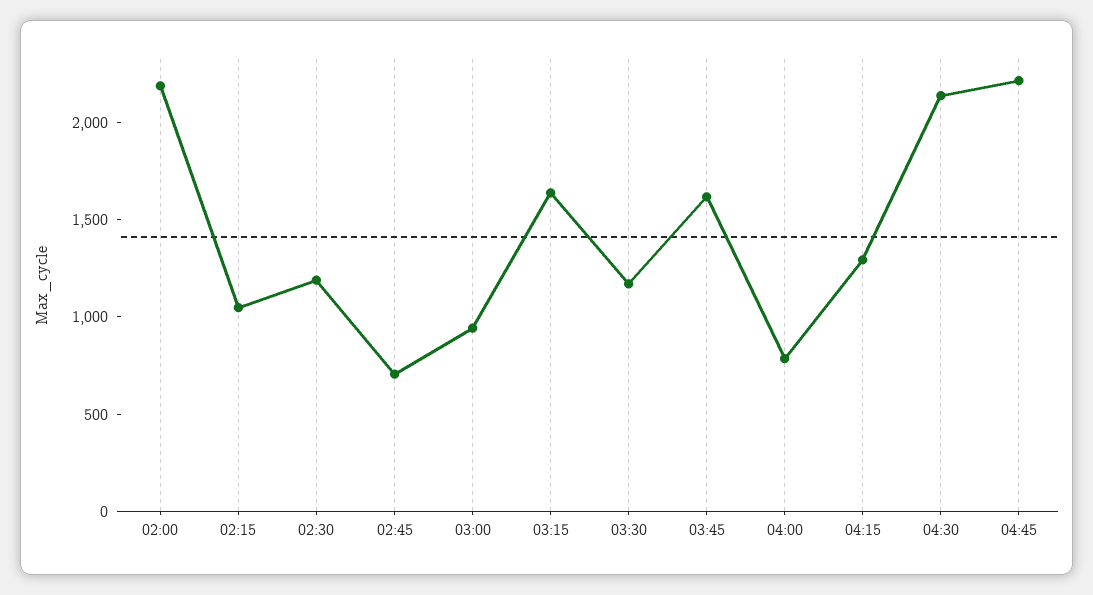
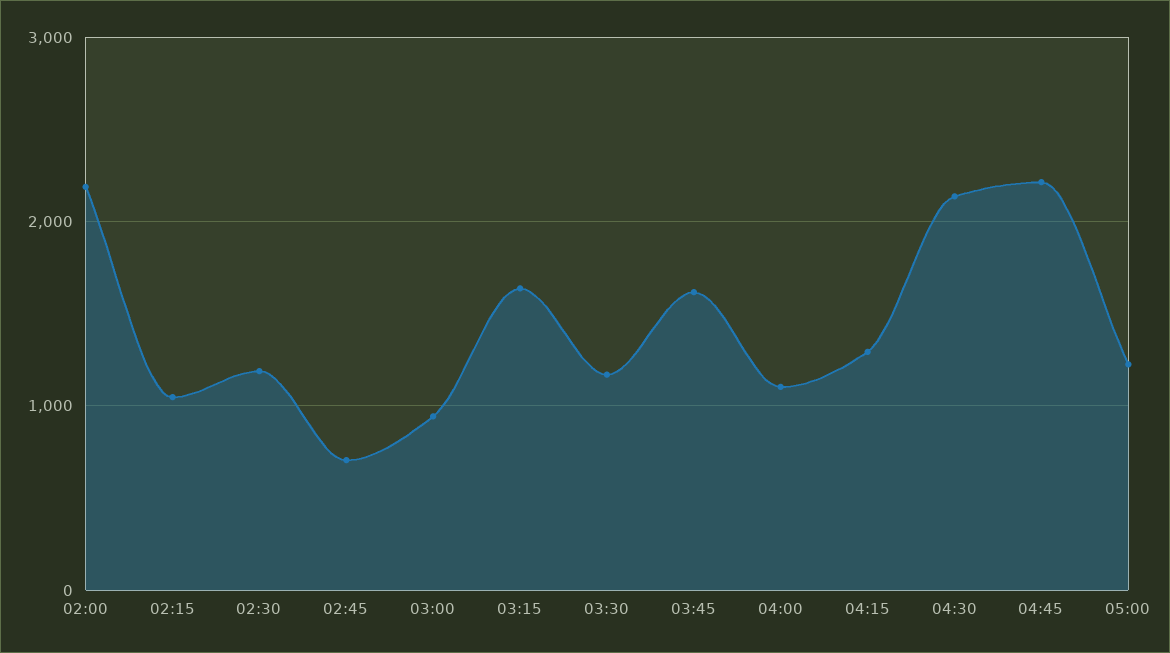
04:00: 800 -> 1100
05:00: none -> 1200

